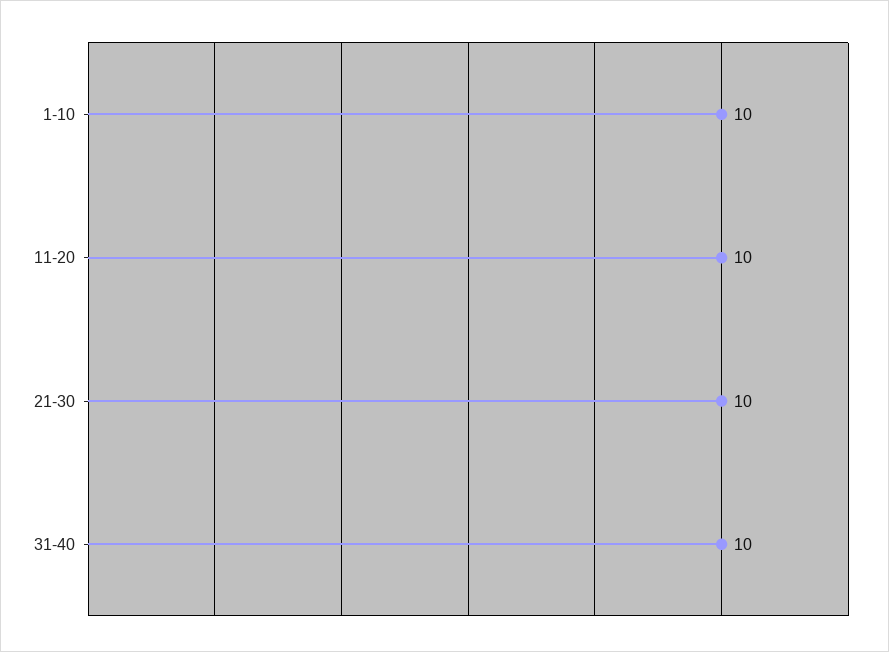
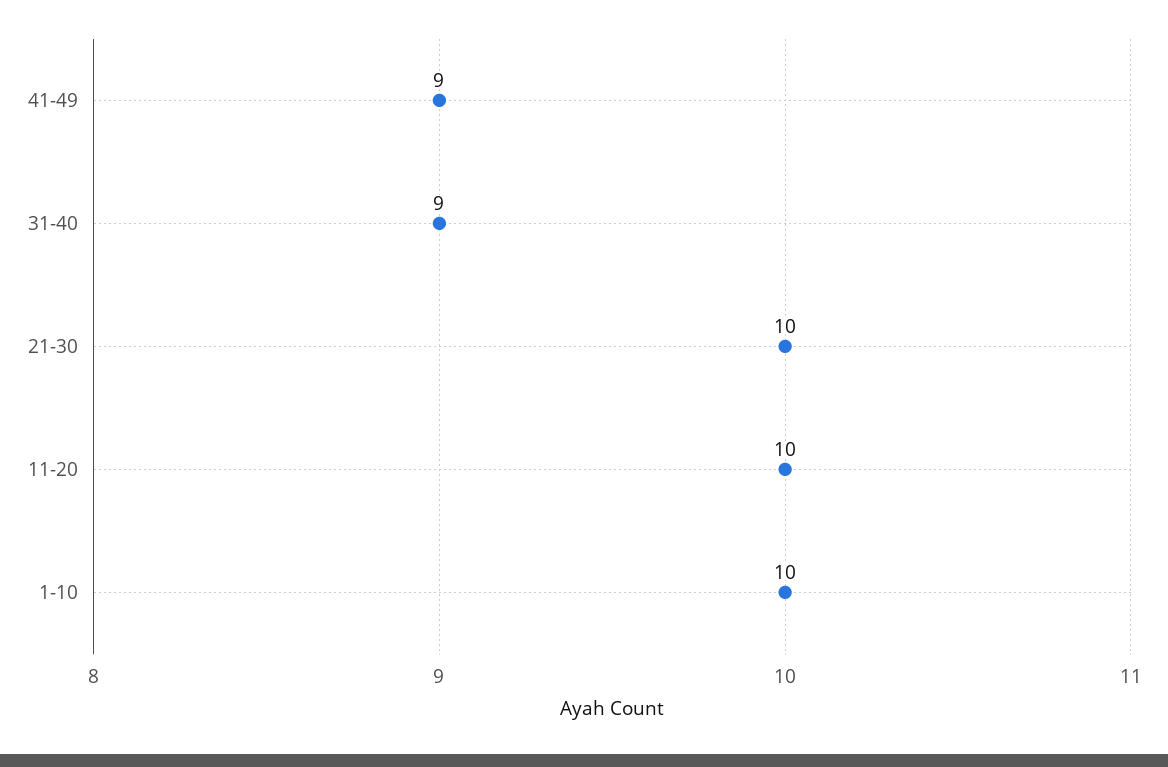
31-40: 10 -> 9
41-49: none -> 9

